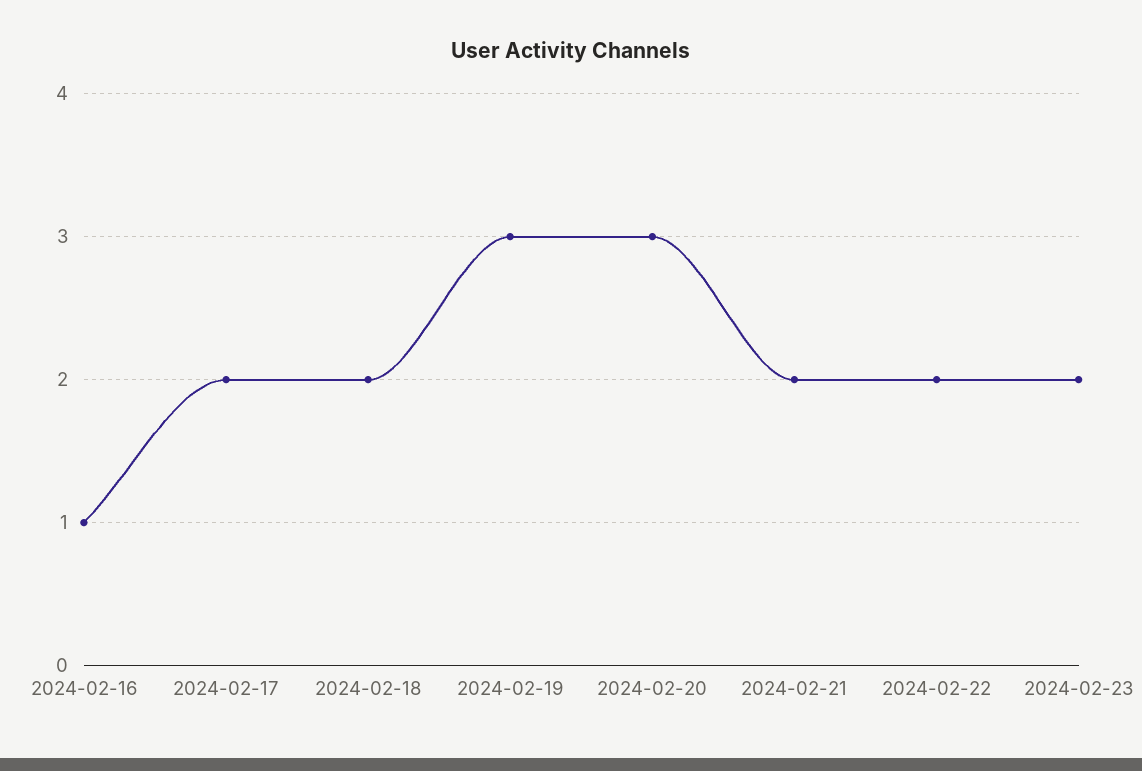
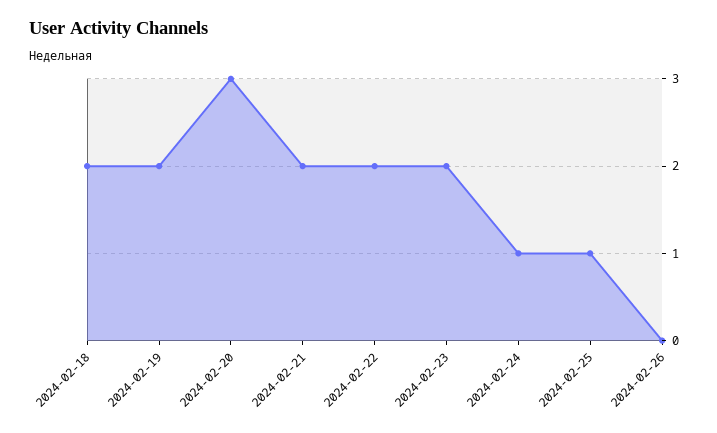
2024-02-16: 1 -> none
2024-02-17: 2 -> none
2024-02-19: 3 -> 2
2024-02-24: none -> 1
2024-02-25: none -> 1
2024-02-26: none -> 0

